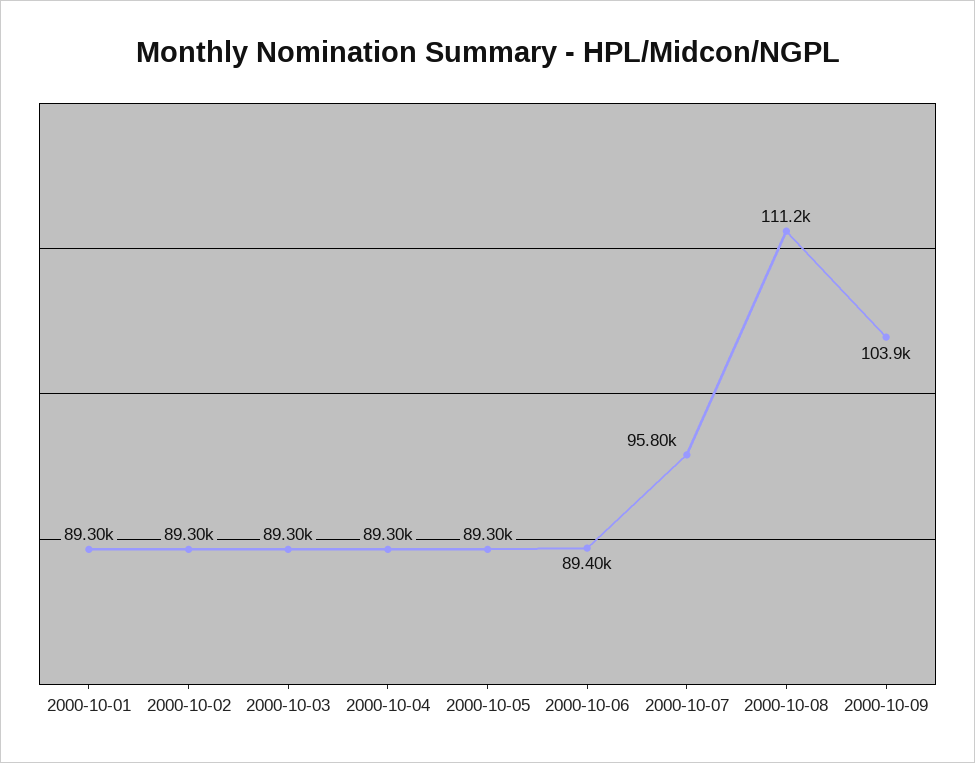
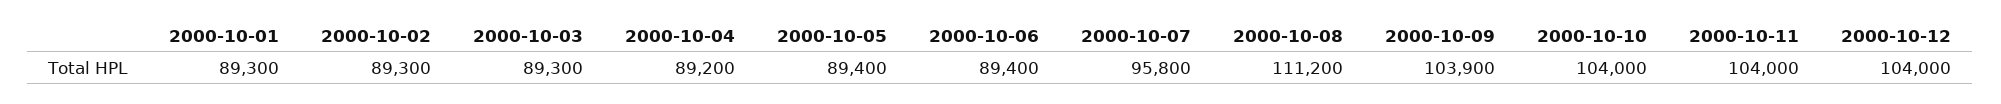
2000-10-04: 89300 -> 89200
2000-10-05: 89300 -> 89400
2000-10-10: none -> 104000
2000-10-11: none -> 104000
2000-10-12: none -> 104000

